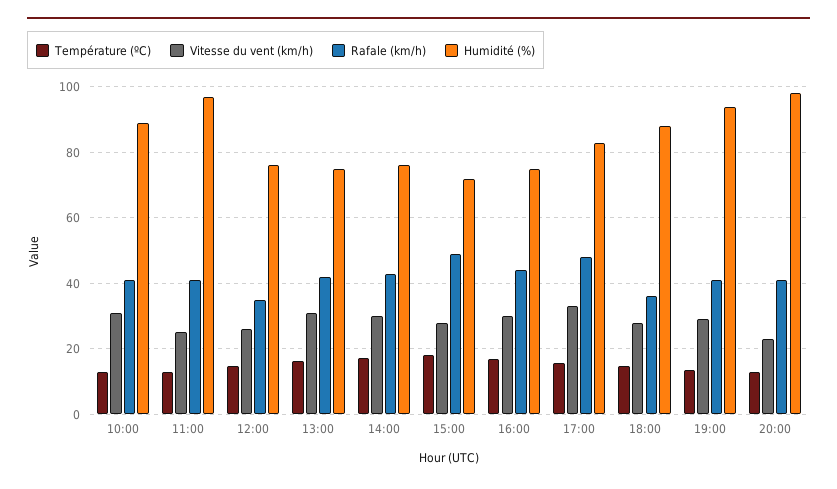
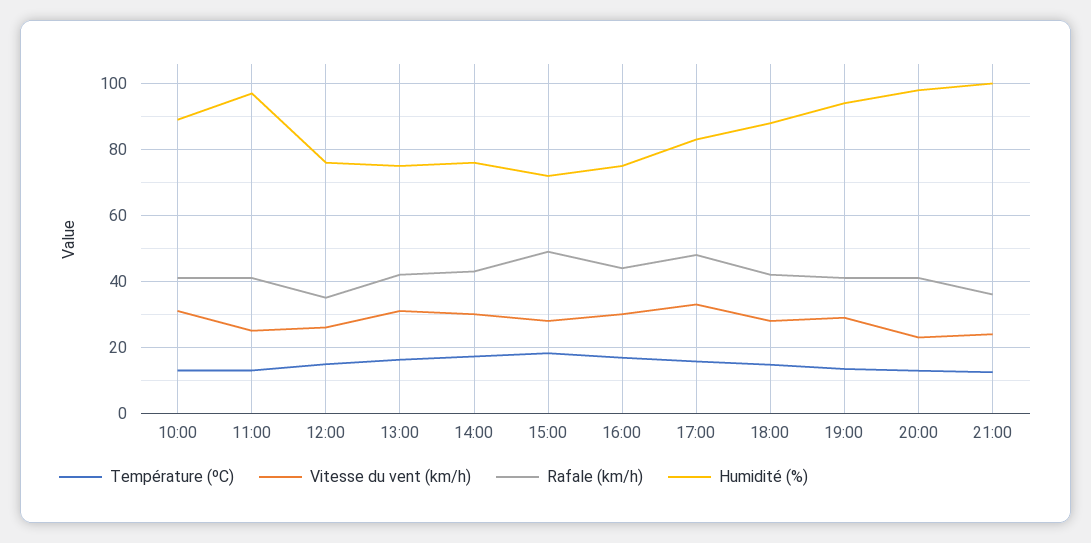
Rafale (km/h), 18:00: 36 -> 42
Température (ºC), 21:00: none -> 12
Vitesse du vent (km/h), 21:00: none -> 24
Rafale (km/h), 21:00: none -> 36
Humidité (%), 21:00: none -> 100

